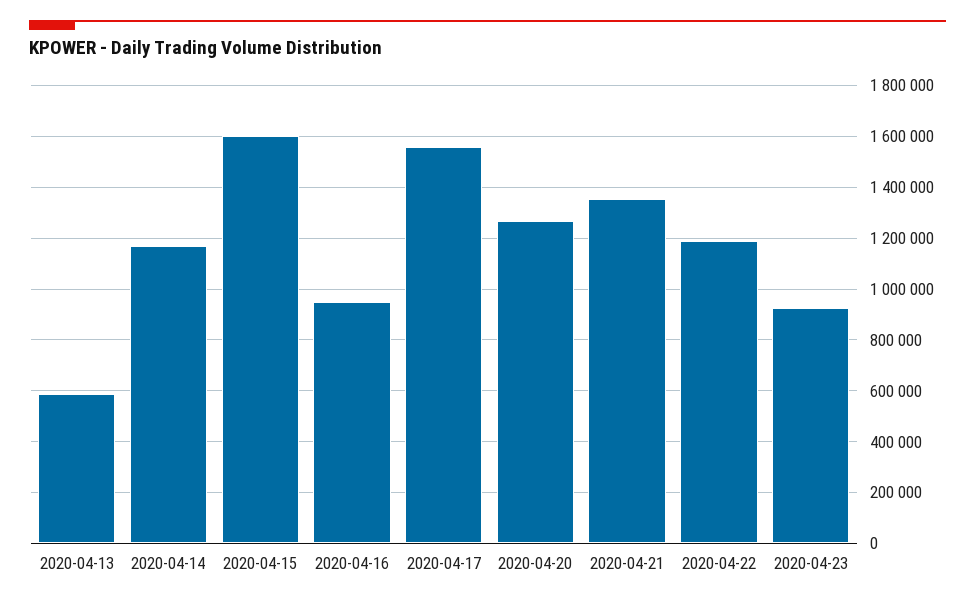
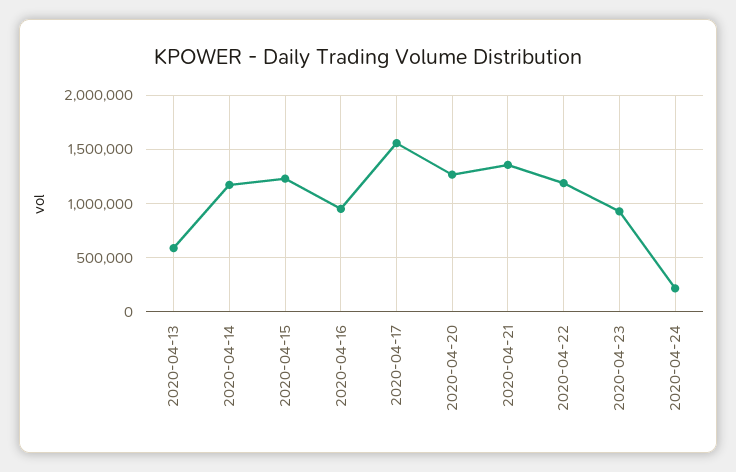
2020-04-15: 1600000 -> 1200000
2020-04-24: none -> 200000

